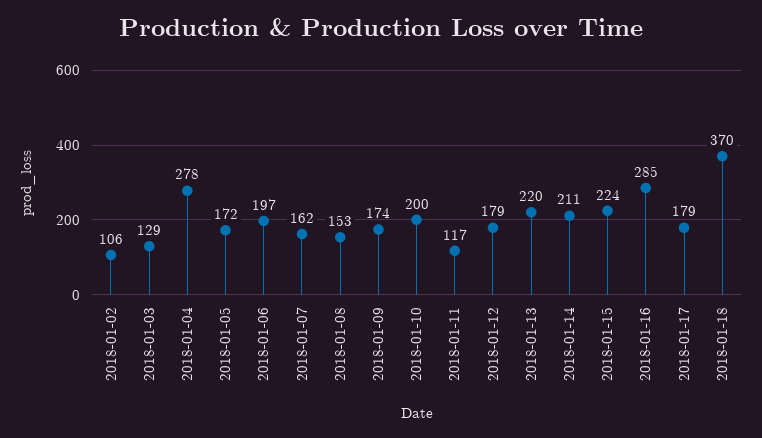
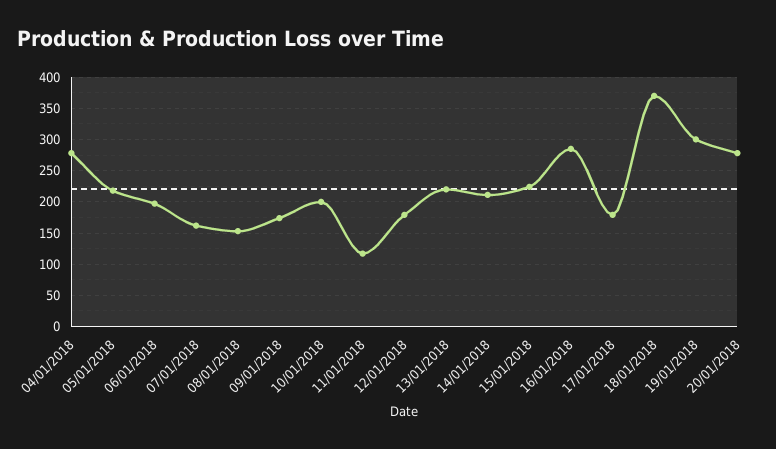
2018-01-02: 106 -> none
2018-01-03: 129 -> none
2018-01-05: 172 -> 220
19/01/2018: none -> 300
20/01/2018: none -> 280

